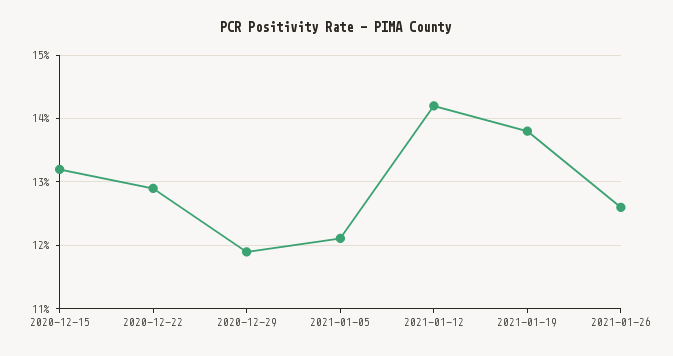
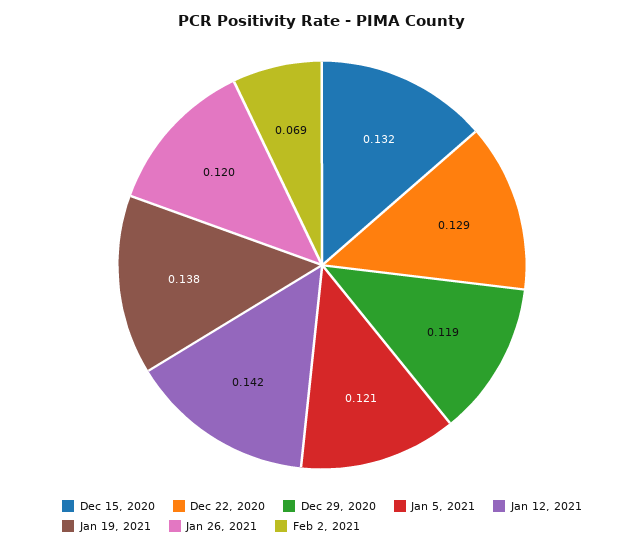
2021-01-26: 0.126 -> 0.12
Feb 2, 2021: none -> 0.069

